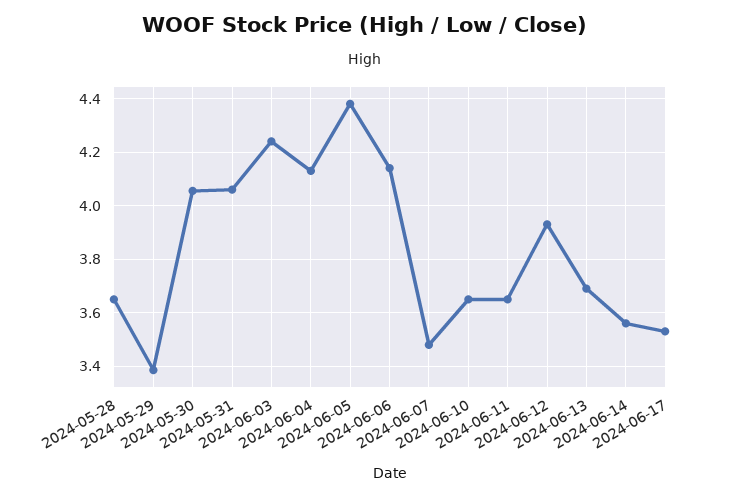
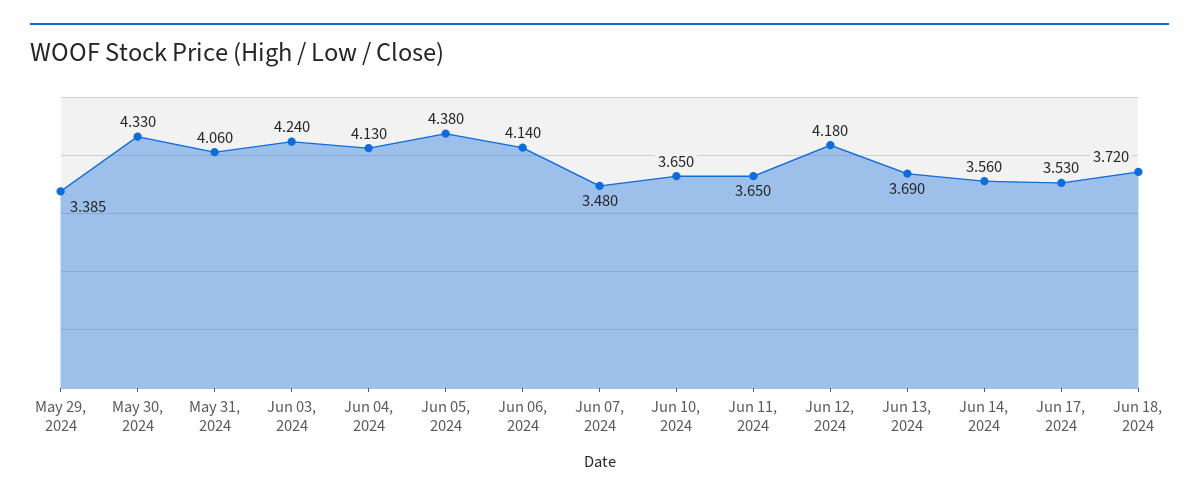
2024-05-28: 3.65 -> none
2024-05-30: 4.05 -> 4.33
2024-06-12: 3.925 -> 4.18
Jun 18, 2024: none -> 3.72

